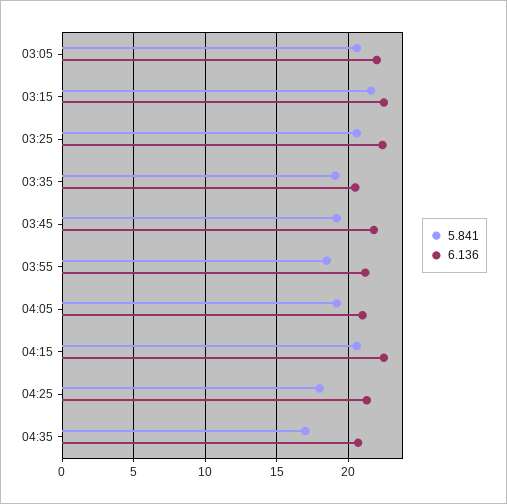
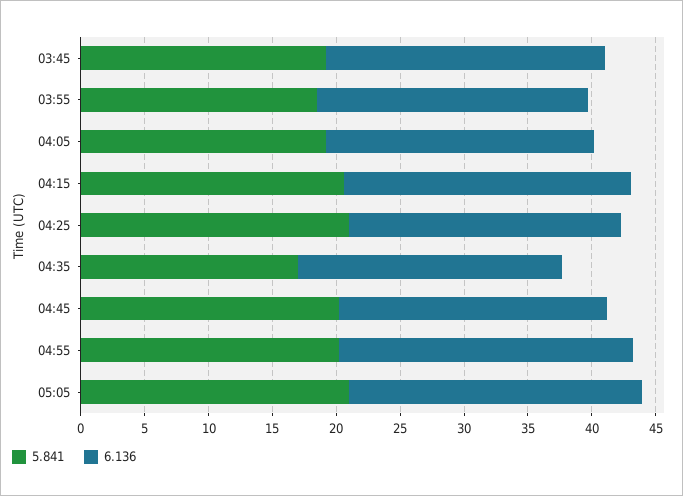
5.841, 03:05: 20.5 -> none
6.136, 03:05: 22 -> none
5.841, 03:15: 21.5 -> none
6.136, 03:15: 22.5 -> none
5.841, 03:25: 20.5 -> none
6.136, 03:25: 22.5 -> none
5.841, 03:35: 19 -> none
6.136, 03:35: 20.5 -> none
5.841, 04:25: 18 -> 21
5.841, 04:45: none -> 20
6.136, 04:45: none -> 21
5.841, 04:55: none -> 20
6.136, 04:55: none -> 23
5.841, 05:05: none -> 21
6.136, 05:05: none -> 23

